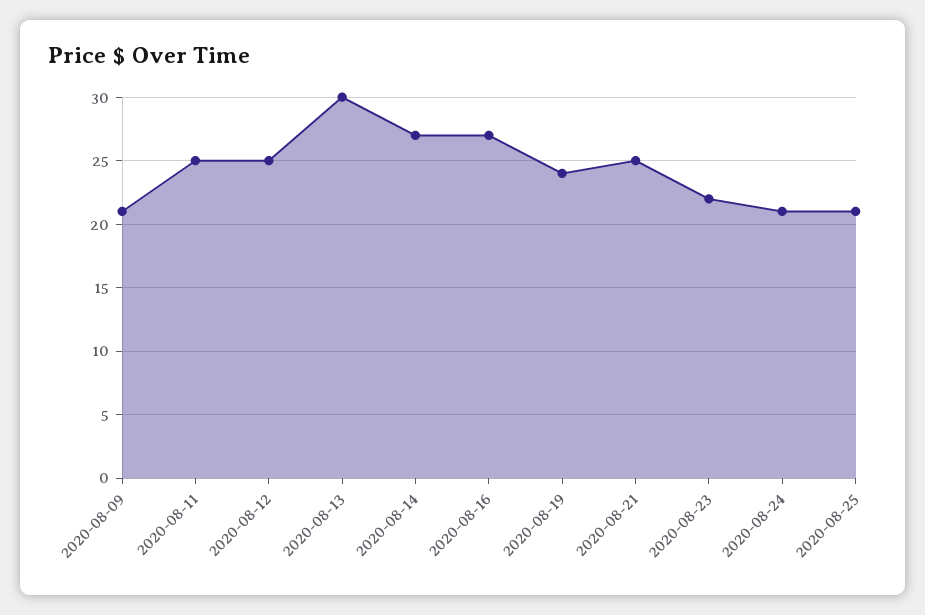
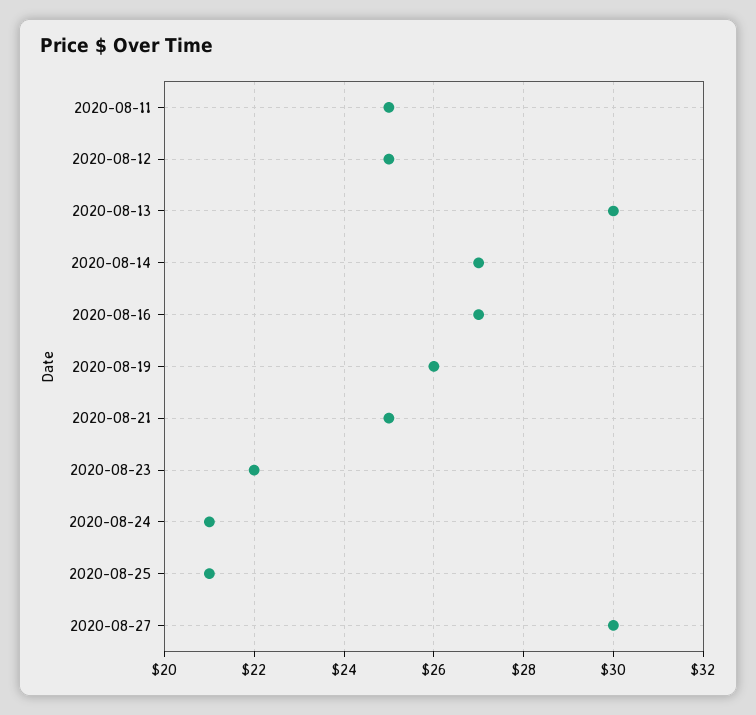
2020-08-09: 21 -> none
2020-08-19: 24 -> 26
2020-08-27: none -> 30

